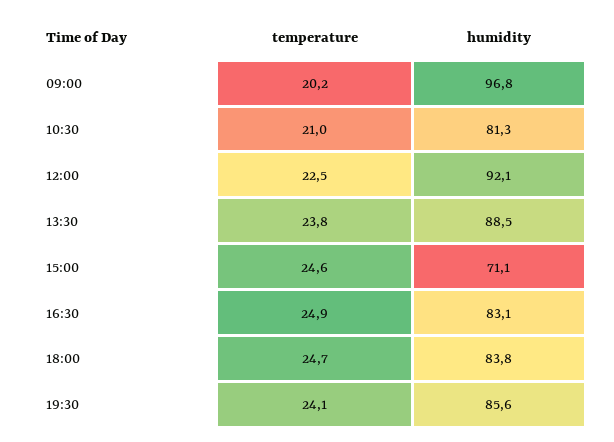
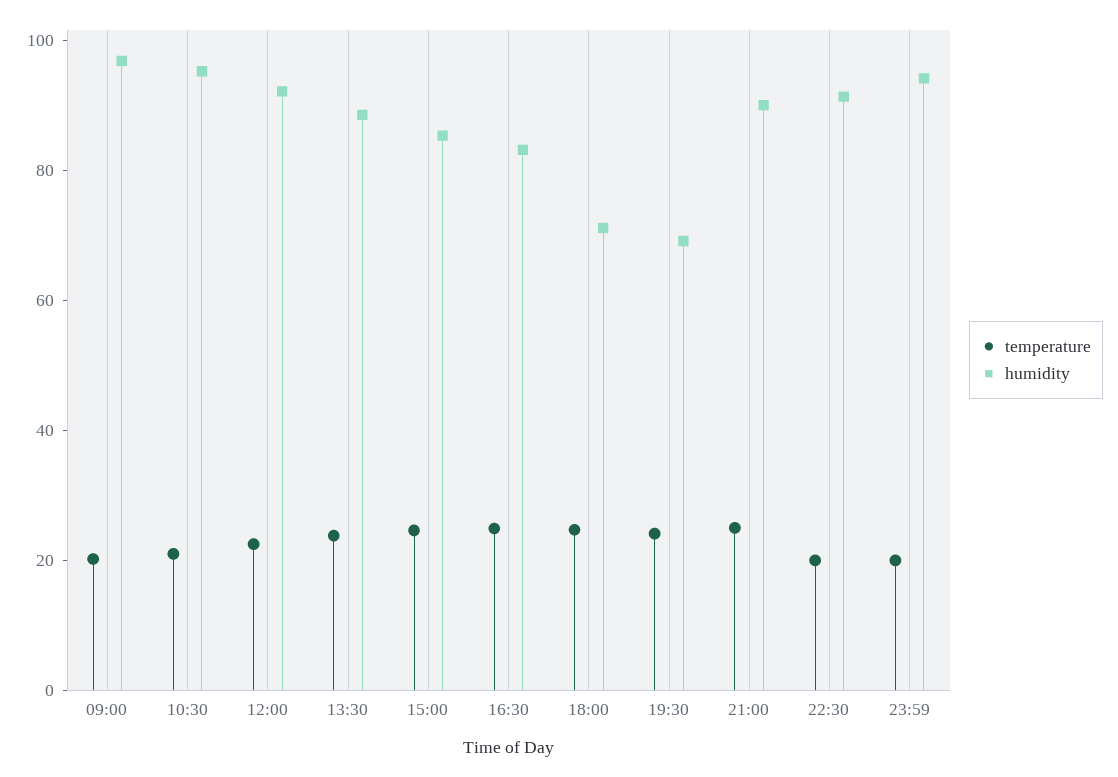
humidity, 10:30: 81.3 -> 95
humidity, 15:00: 71.1 -> 85
humidity, 18:00: 83.8 -> 70
humidity, 19:30: 85.6 -> 70
temperature, 21:00: none -> 25
humidity, 21:00: none -> 90
temperature, 22:30: none -> 20
humidity, 22:30: none -> 90
temperature, 23:59: none -> 20
humidity, 23:59: none -> 95

